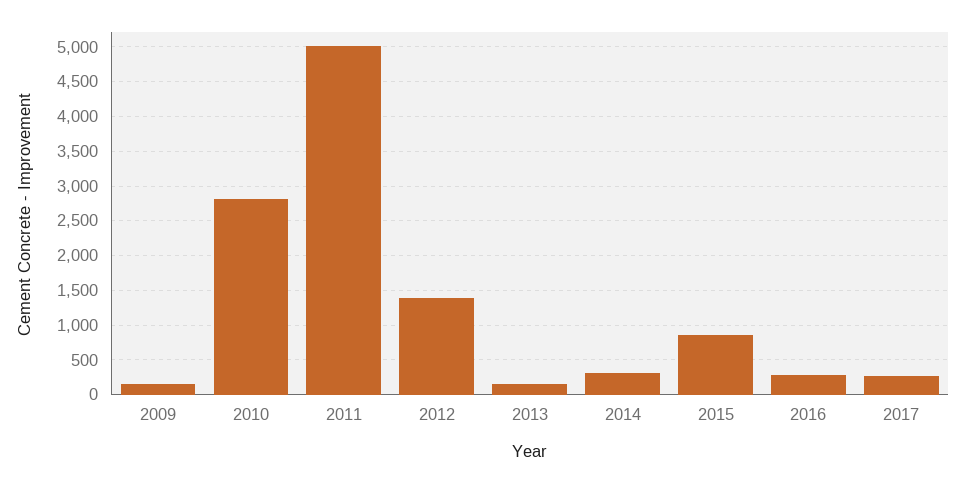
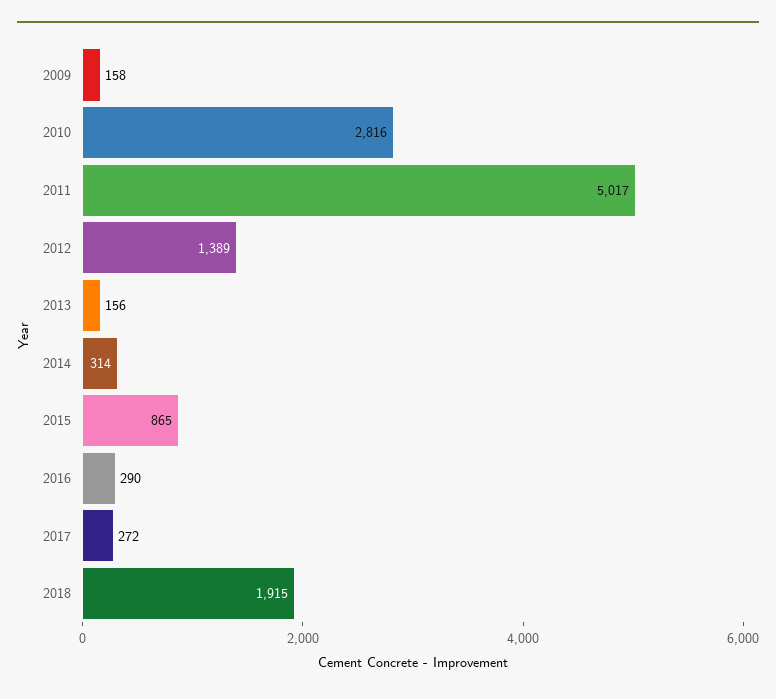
2018: none -> 1915

